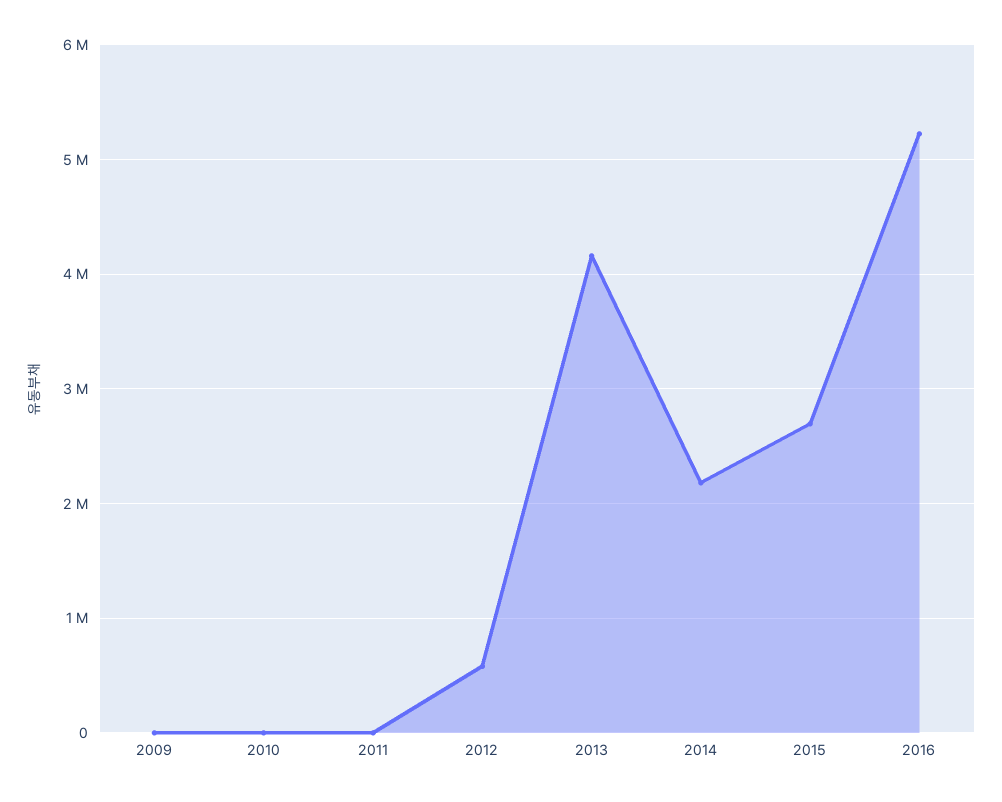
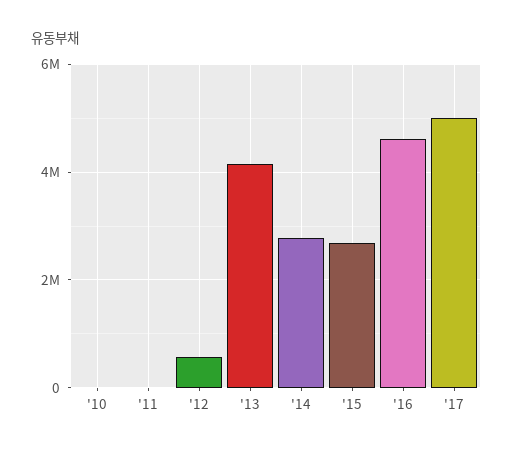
2009: 0 -> none
2014: 2200000 -> 2800000
2016: 5200000 -> 4600000
'17: none -> 5000000

